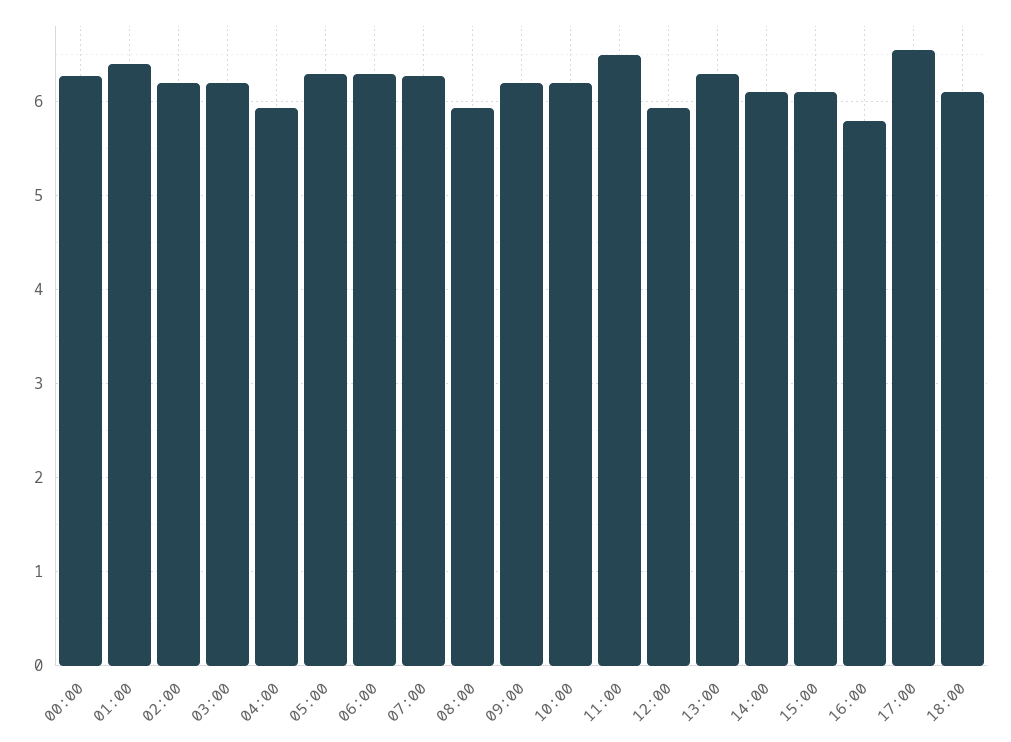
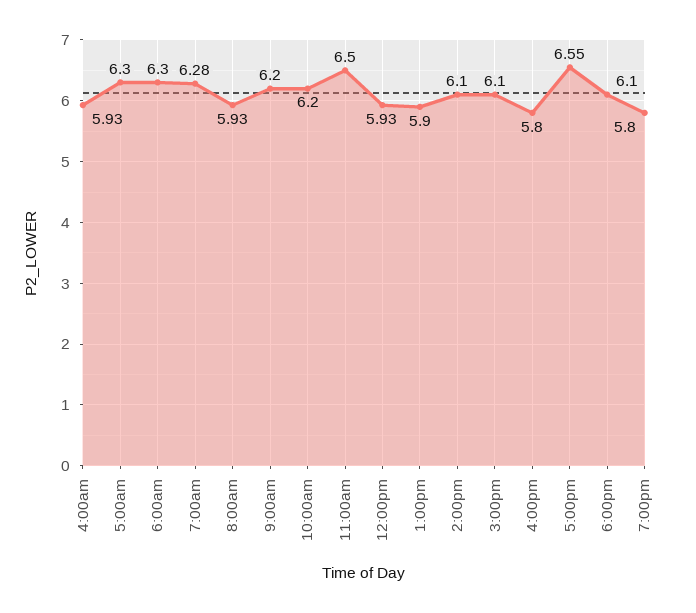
00:00: 6.3 -> none
01:00: 6.4 -> none
02:00: 6.2 -> none
03:00: 6.2 -> none
13:00: 6.3 -> 5.9
7:00pm: none -> 5.8

